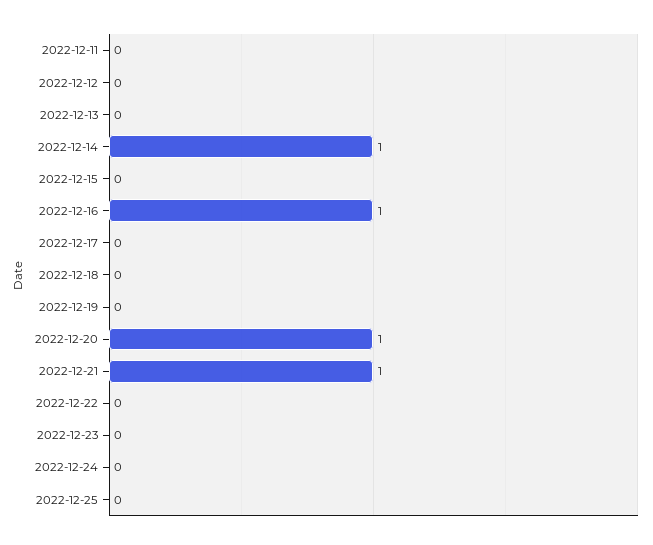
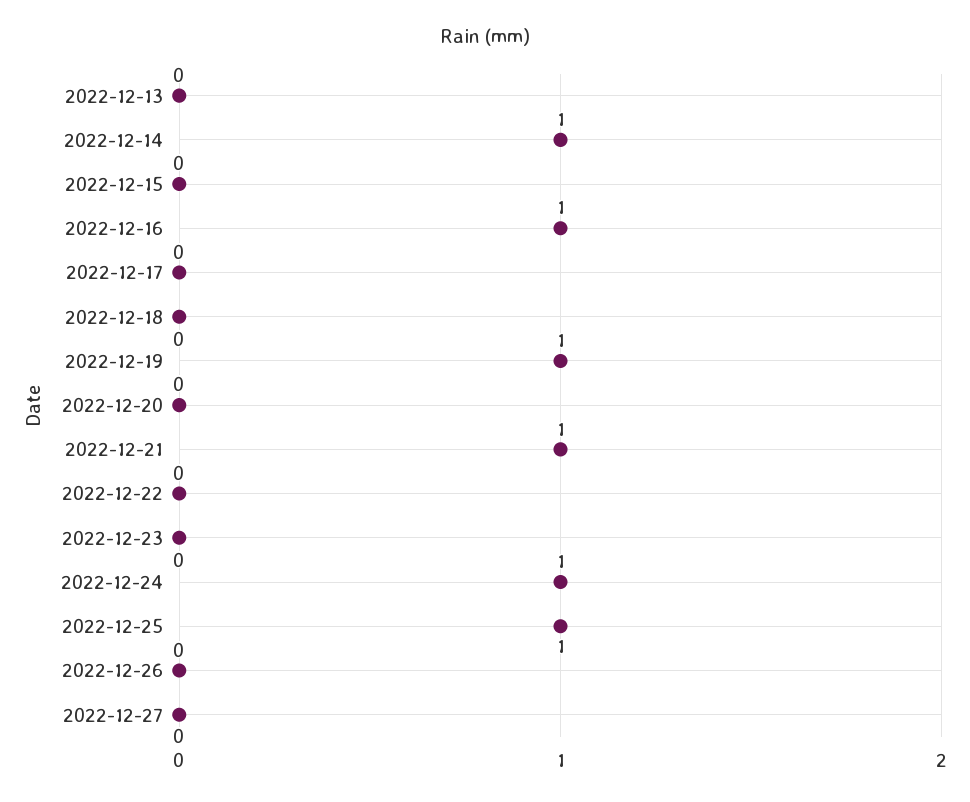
2022-12-11: 0 -> none
2022-12-12: 0 -> none
2022-12-19: 0 -> 1
2022-12-20: 1 -> 0
2022-12-24: 0 -> 1
2022-12-25: 0 -> 1
2022-12-26: none -> 0
2022-12-27: none -> 0

